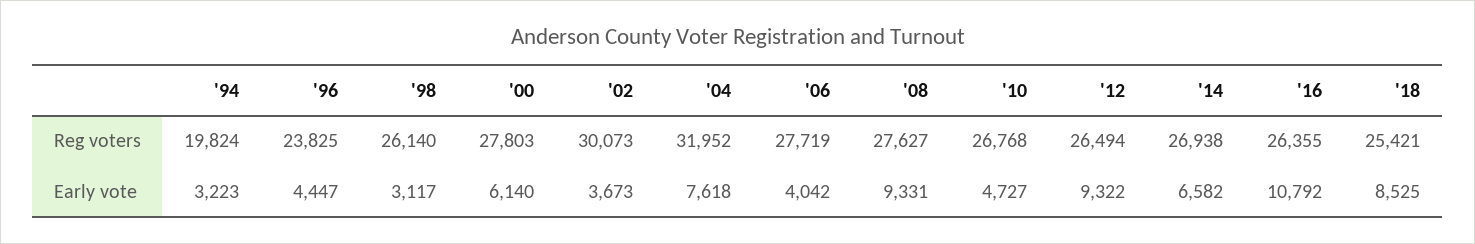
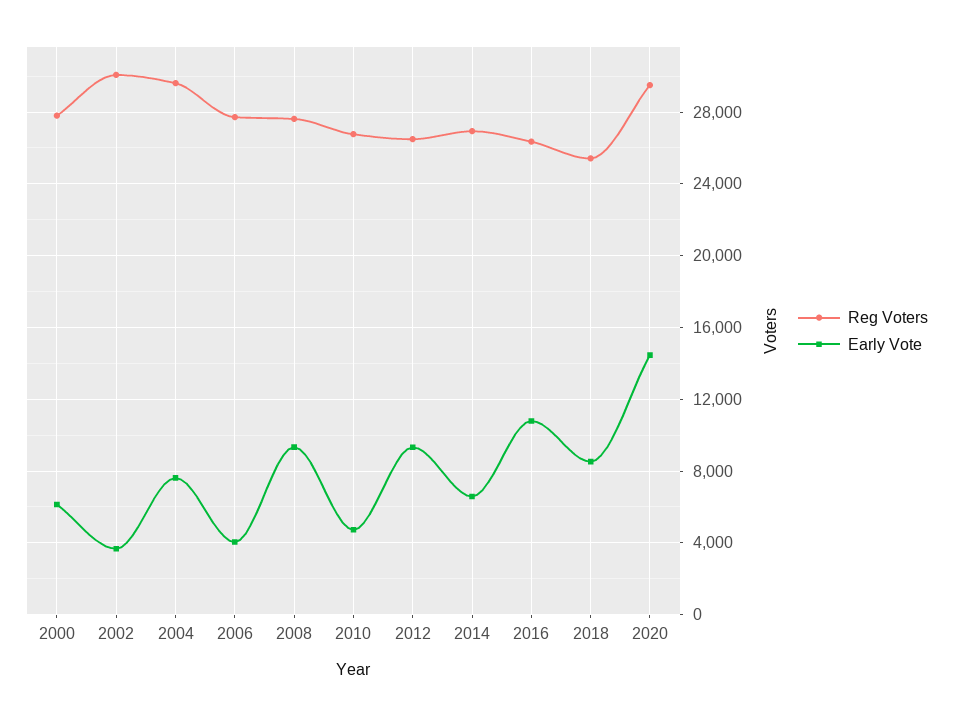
Reg voters, '94: 19824 -> none
Reg voters, '96: 23825 -> none
Reg voters, '98: 26140 -> none
Reg voters, '04: 31952 -> 29500
Early vote, '94: 3223 -> none
Early vote, '96: 4447 -> none
Early vote, '98: 3117 -> none
Reg voters, 2020: none -> 29500
Early vote, 2020: none -> 14500

